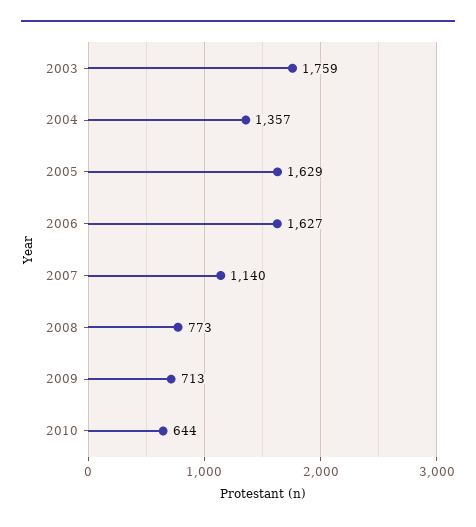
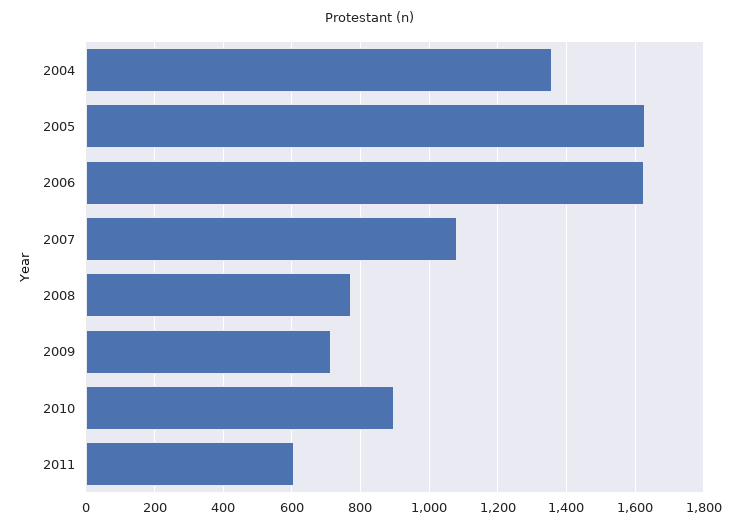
2003: 1759 -> none
2007: 1140 -> 1080
2010: 644 -> 900
2011: none -> 600

